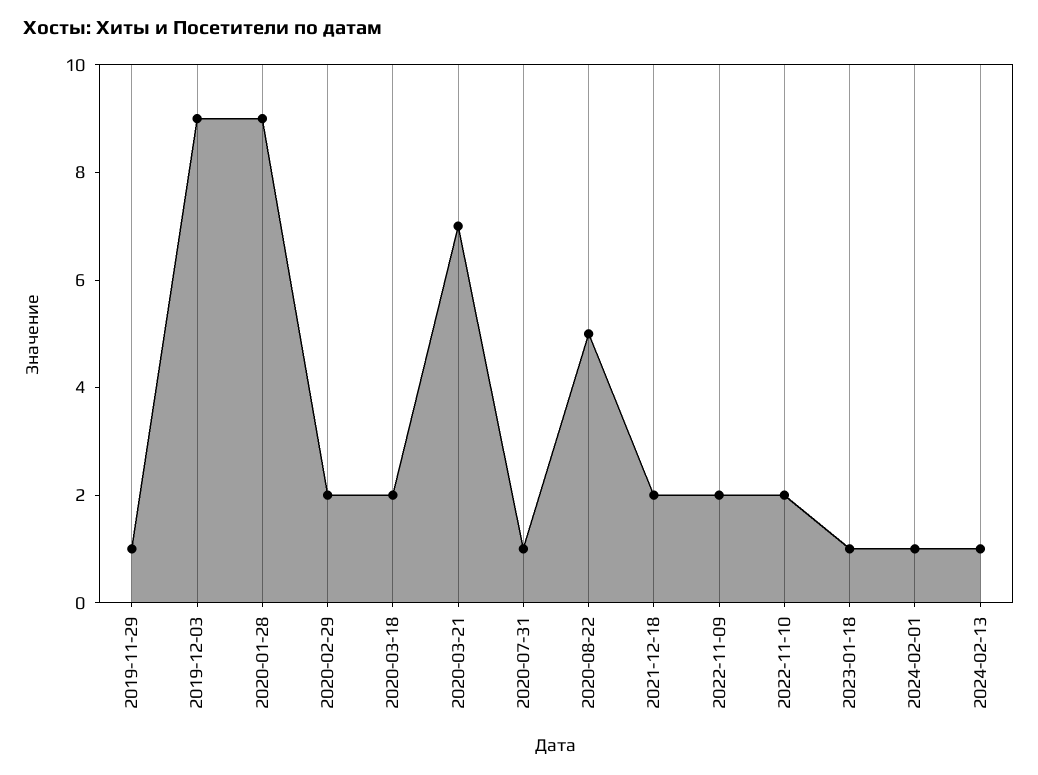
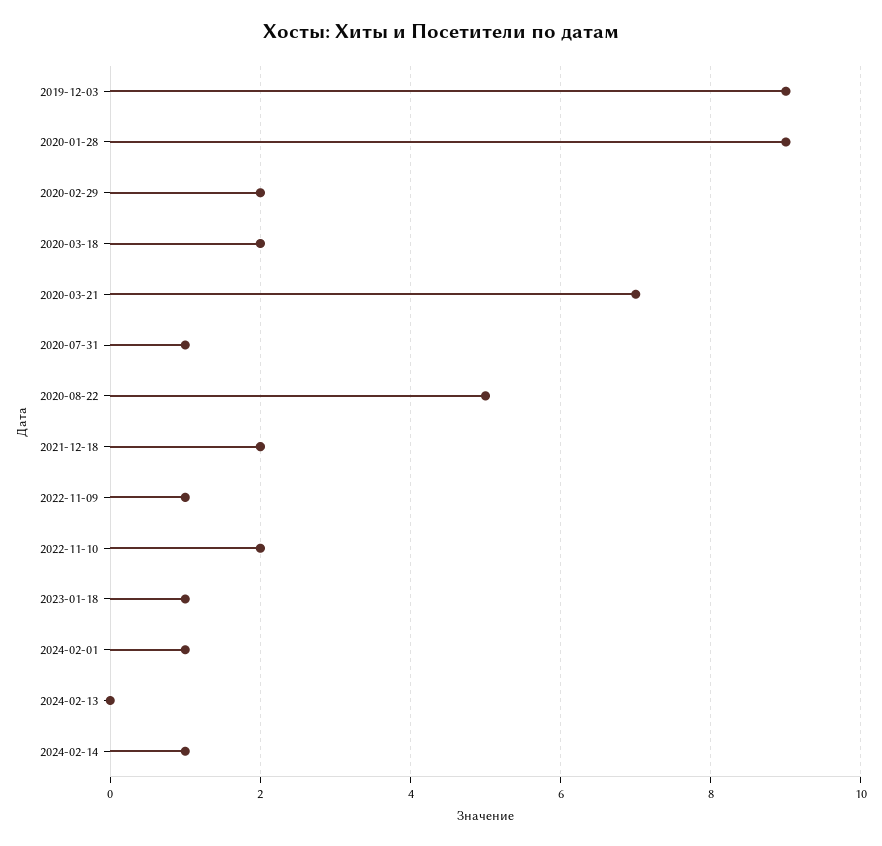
2019-11-29: 1 -> none
2022-11-09: 2 -> 1
2024-02-13: 1 -> 0
2024-02-14: none -> 1

